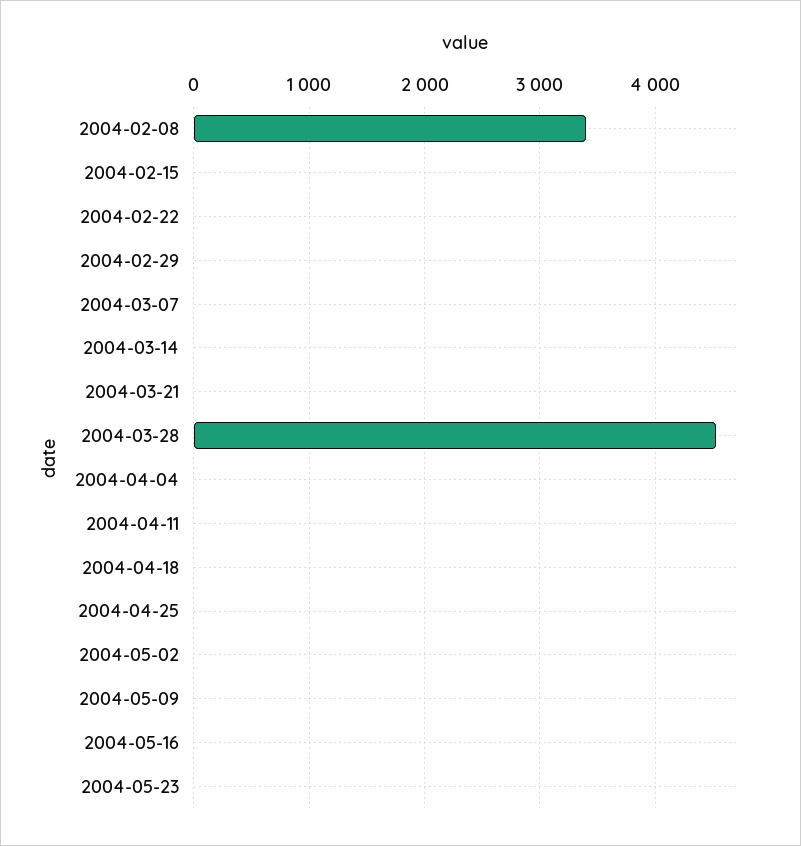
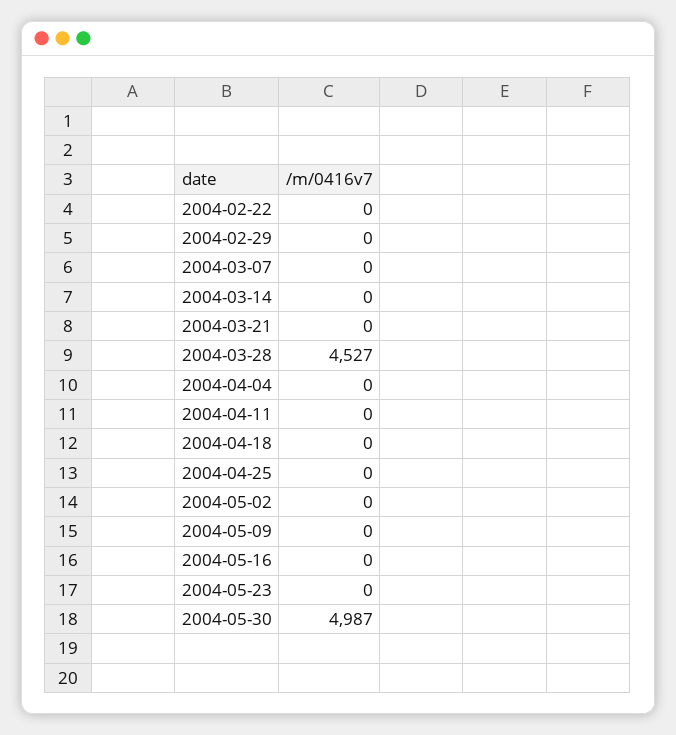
2004-02-08: 3400 -> none
2004-02-15: 0 -> none
2004-05-30: none -> 4987

